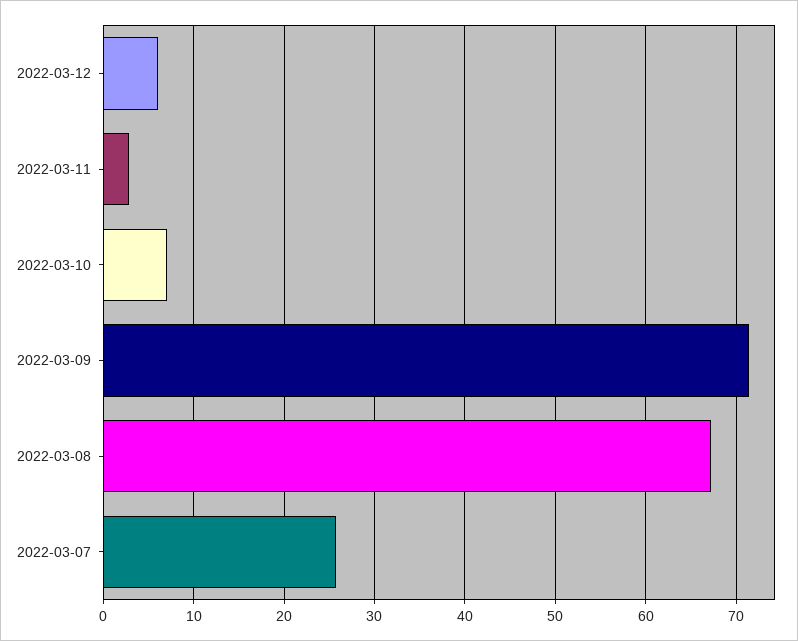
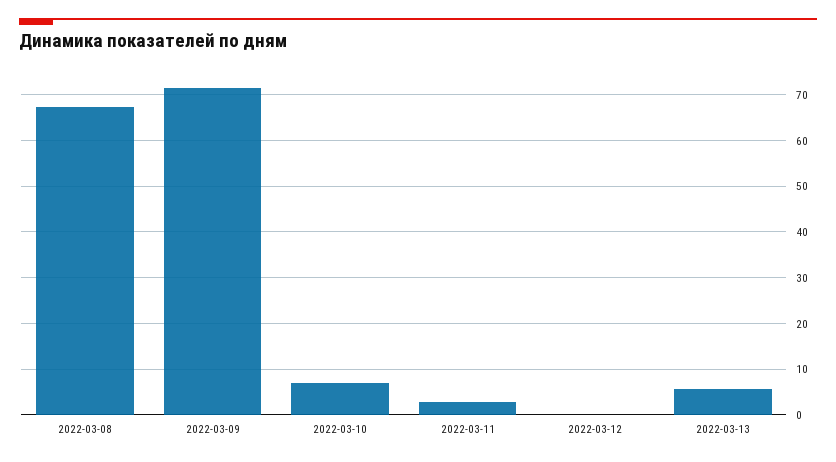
2022-03-12: 6 -> 0
2022-03-07: 26 -> none
2022-03-13: none -> 6

